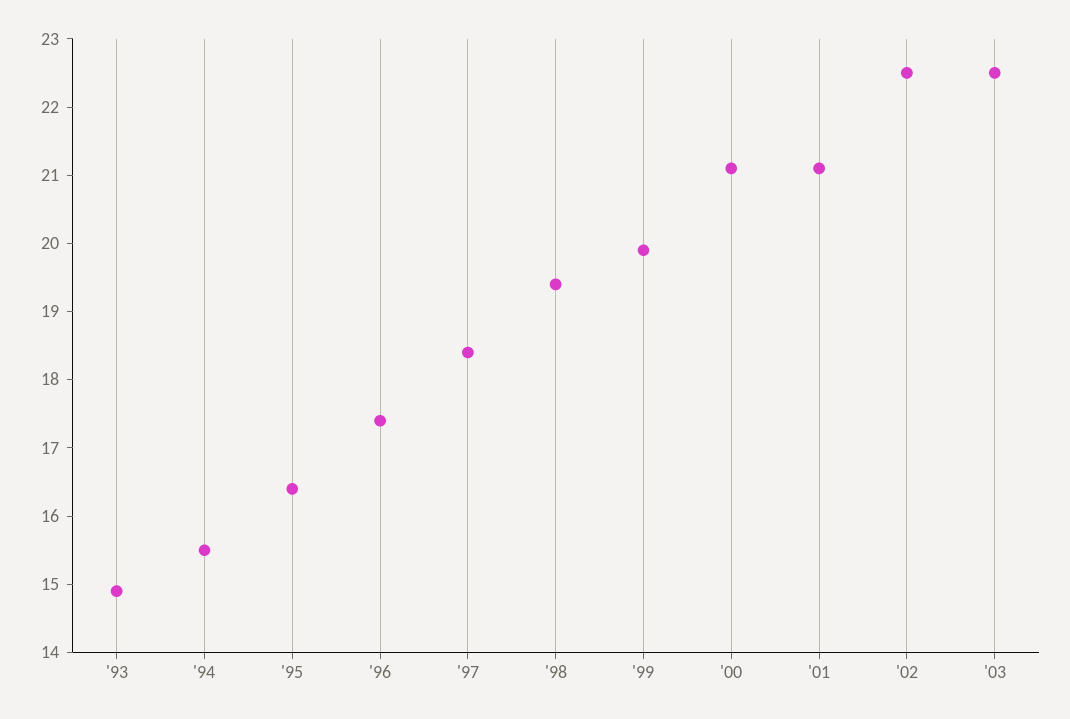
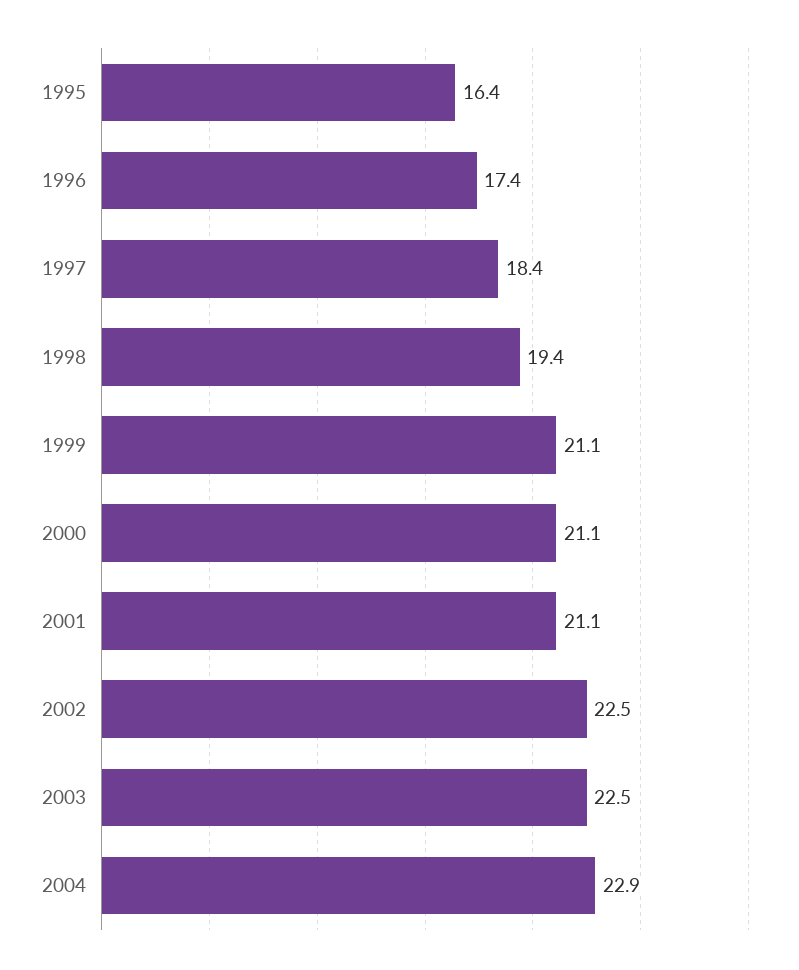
'93: 15 -> none
'94: 15.5 -> none
'99: 20 -> 21.1
2004: none -> 22.9

